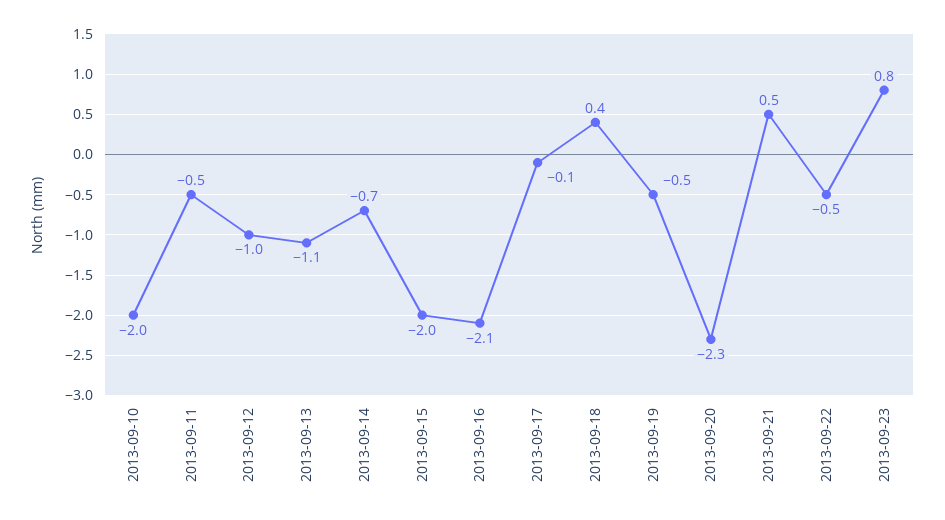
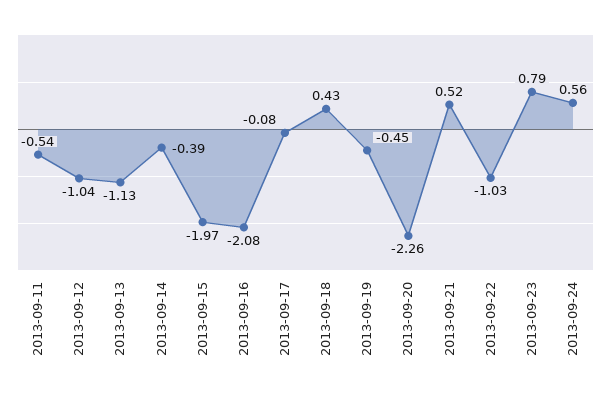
2013-09-10: -2 -> none
2013-09-14: -0.7 -> -0.39
2013-09-22: -0.5 -> -1.03
2013-09-24: none -> 0.56

